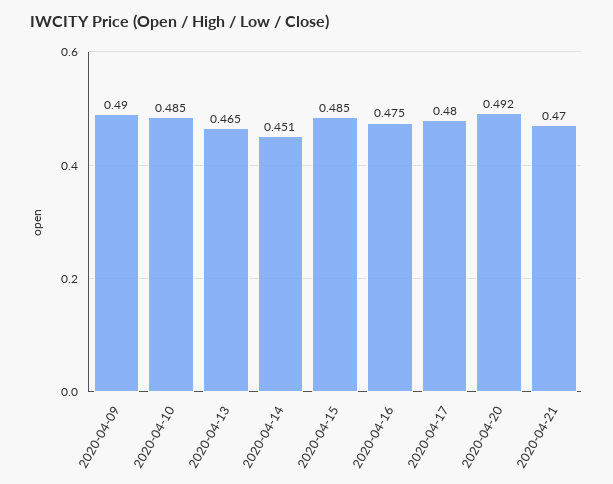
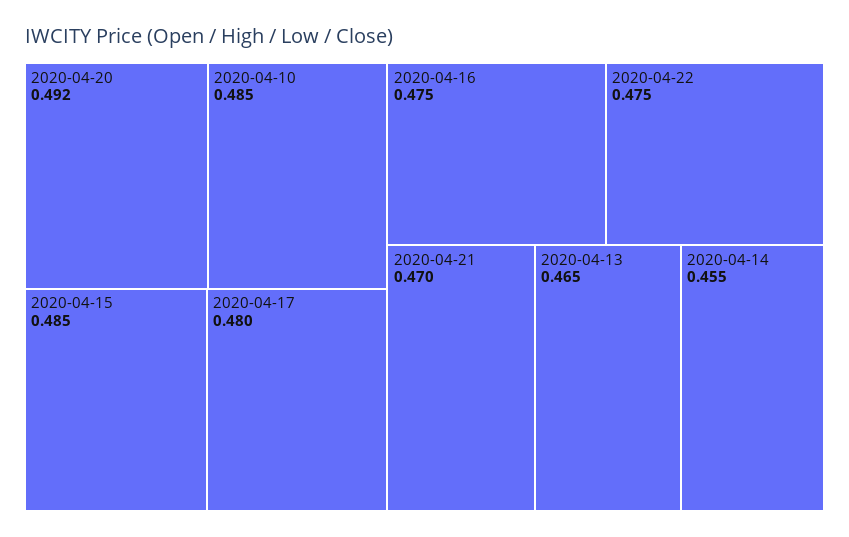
2020-04-09: 0.49 -> none
2020-04-14: 0.451 -> 0.455
2020-04-22: none -> 0.475

